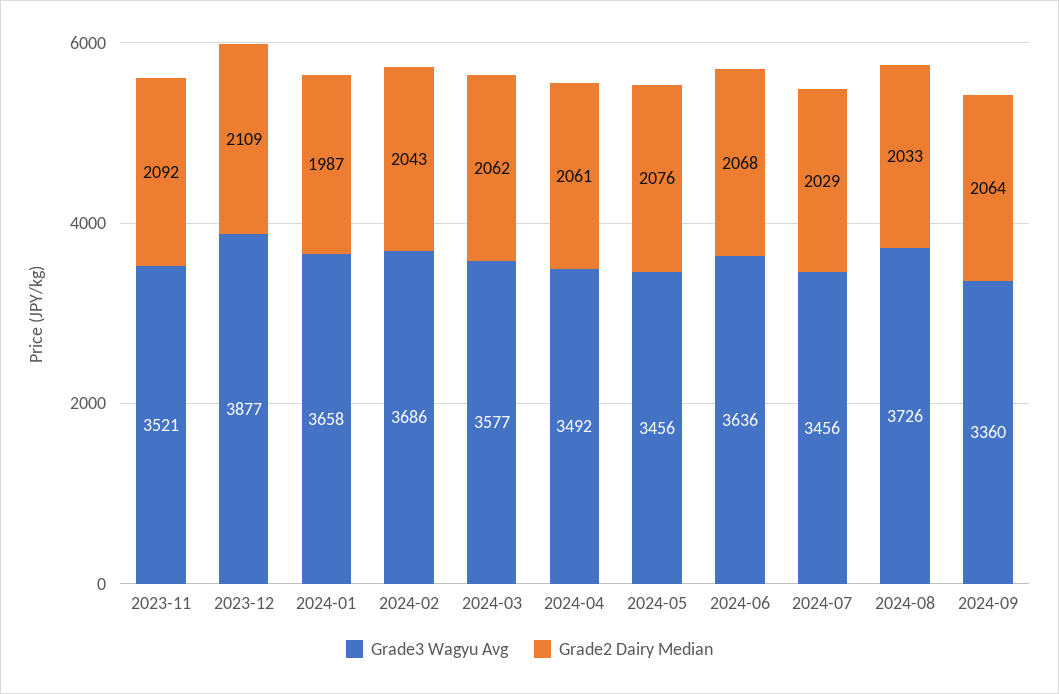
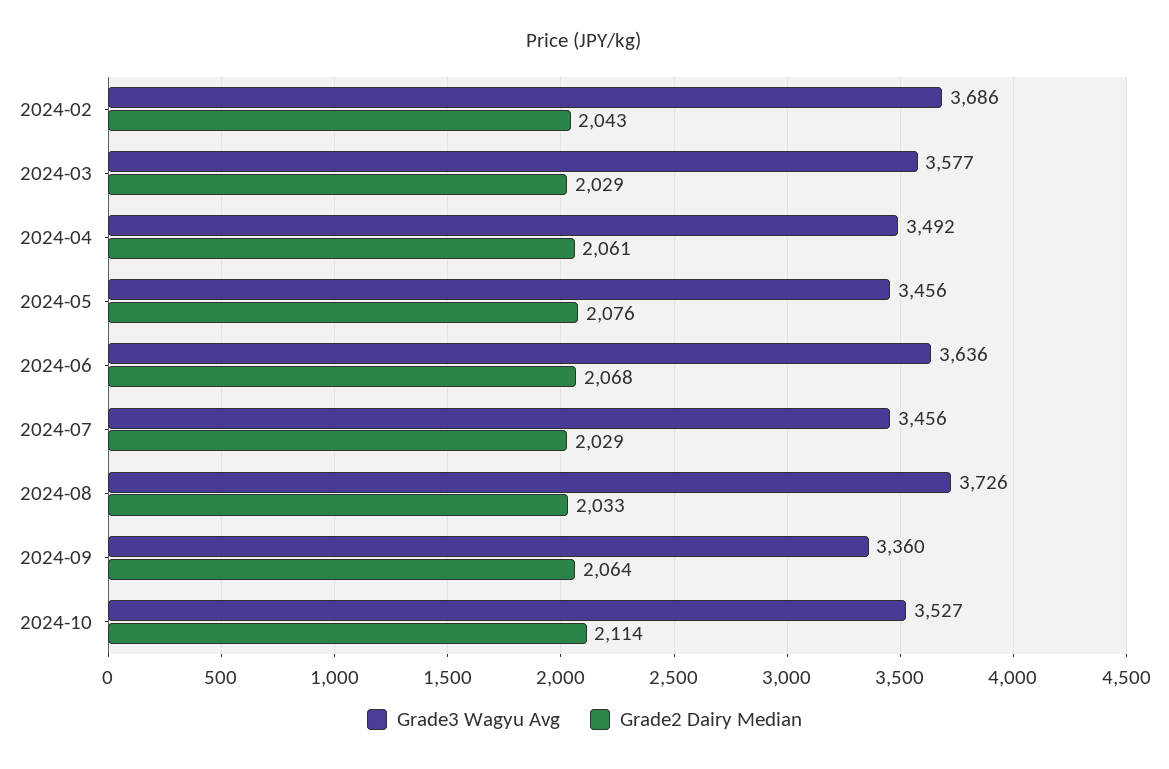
Grade3 Wagyu Avg, 2023-11: 3521 -> none
Grade2 Dairy Median, 2023-11: 2092 -> none
Grade3 Wagyu Avg, 2023-12: 3877 -> none
Grade2 Dairy Median, 2023-12: 2109 -> none
Grade3 Wagyu Avg, 2024-01: 3658 -> none
Grade2 Dairy Median, 2024-01: 1987 -> none
Grade2 Dairy Median, 2024-03: 2062 -> 2029
Grade3 Wagyu Avg, 2024-10: none -> 3527
Grade2 Dairy Median, 2024-10: none -> 2114

